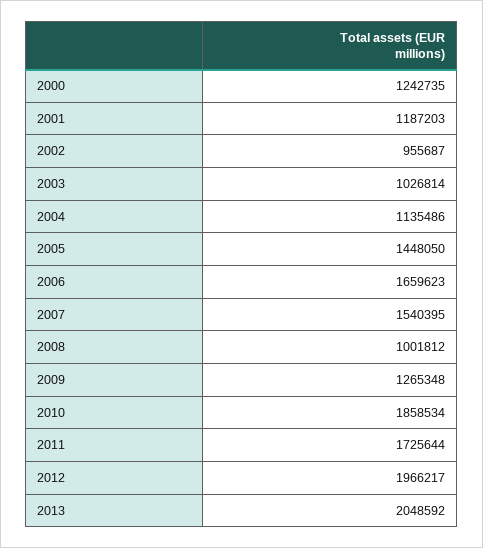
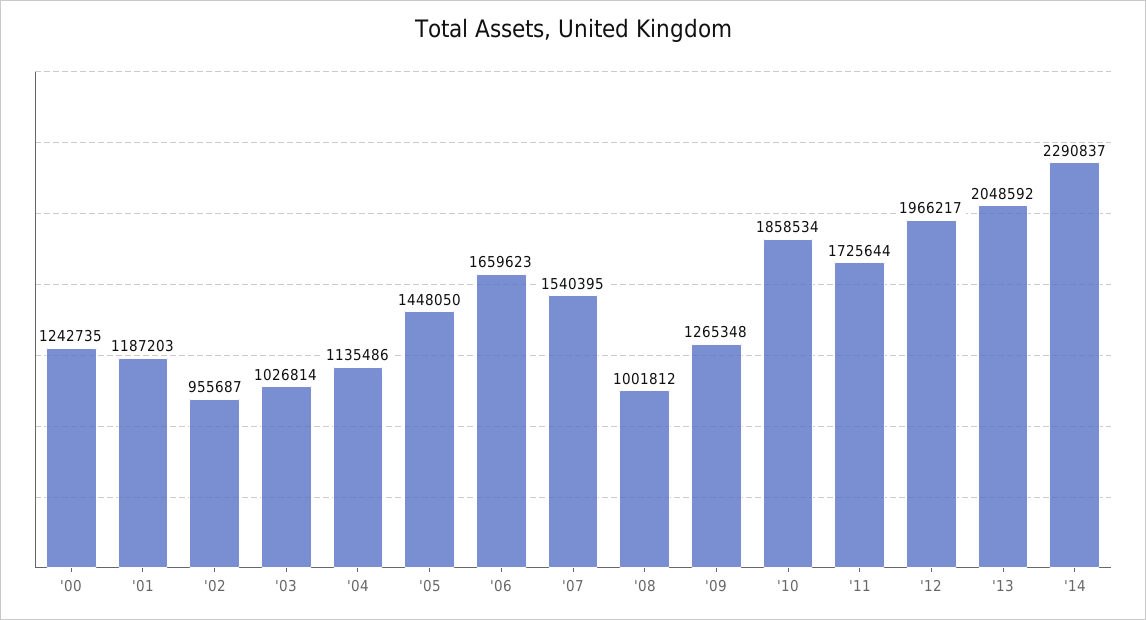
'14: none -> 2290837

